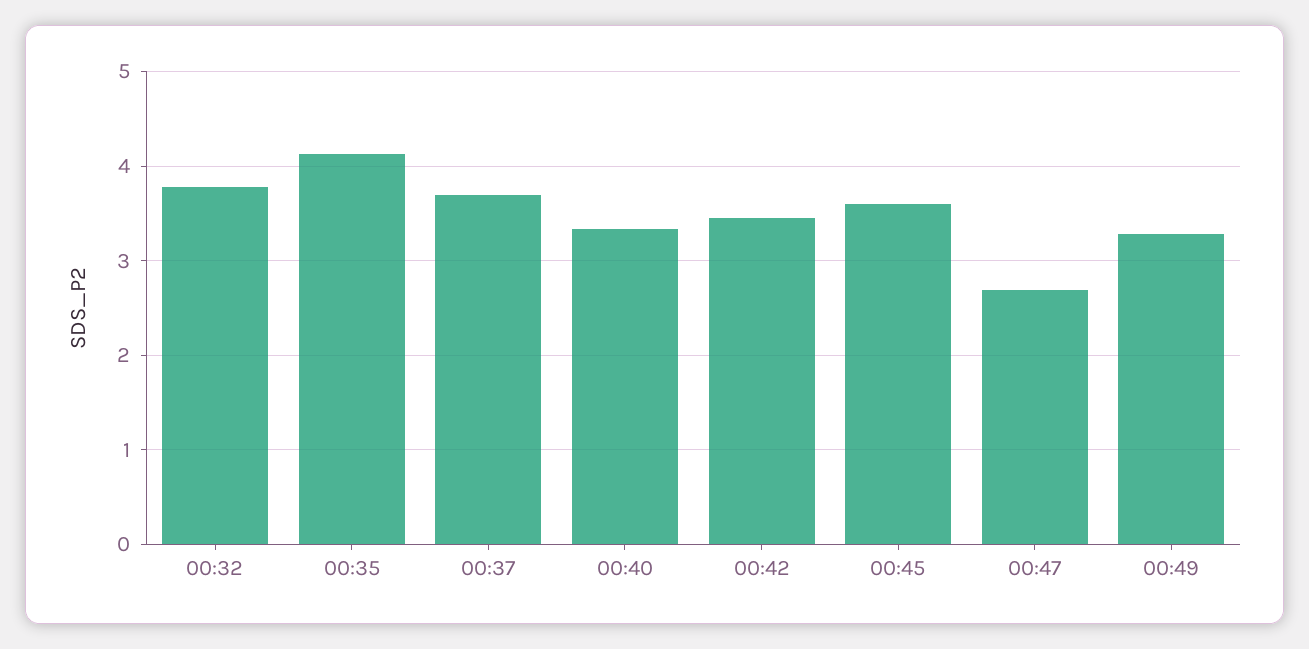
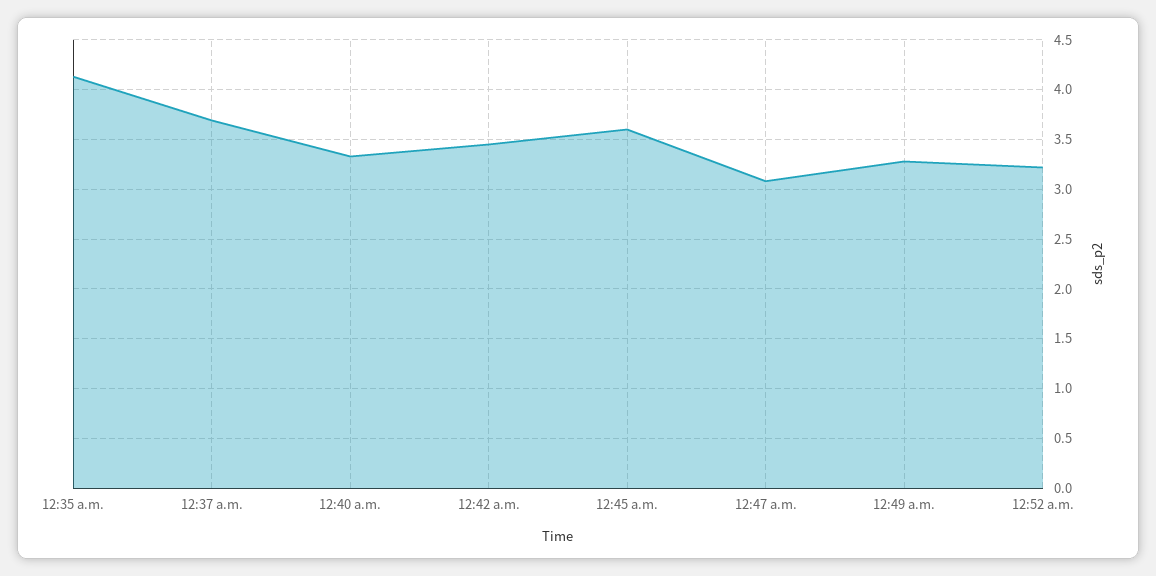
00:32: 3.8 -> none
00:47: 2.7 -> 3.1
12:52 a.m.: none -> 3.2

